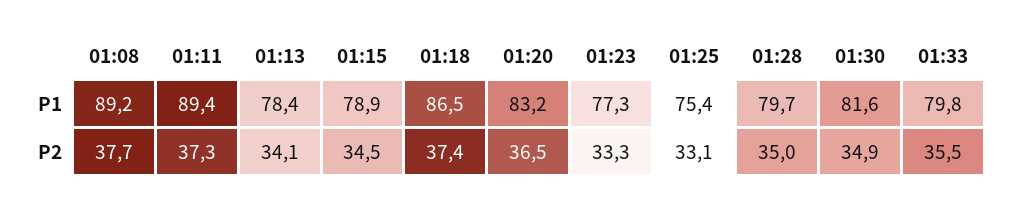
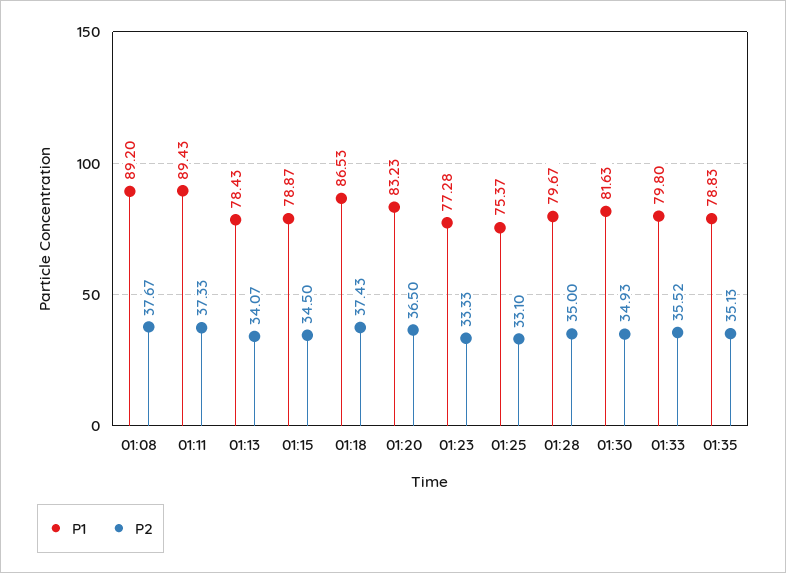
P1, 01:35: none -> 78.83
P2, 01:35: none -> 35.13

